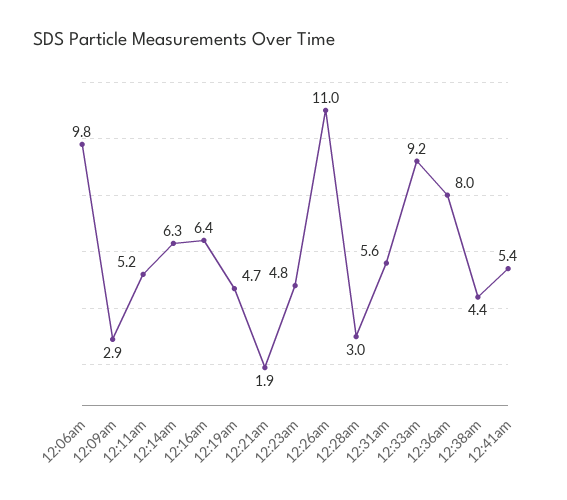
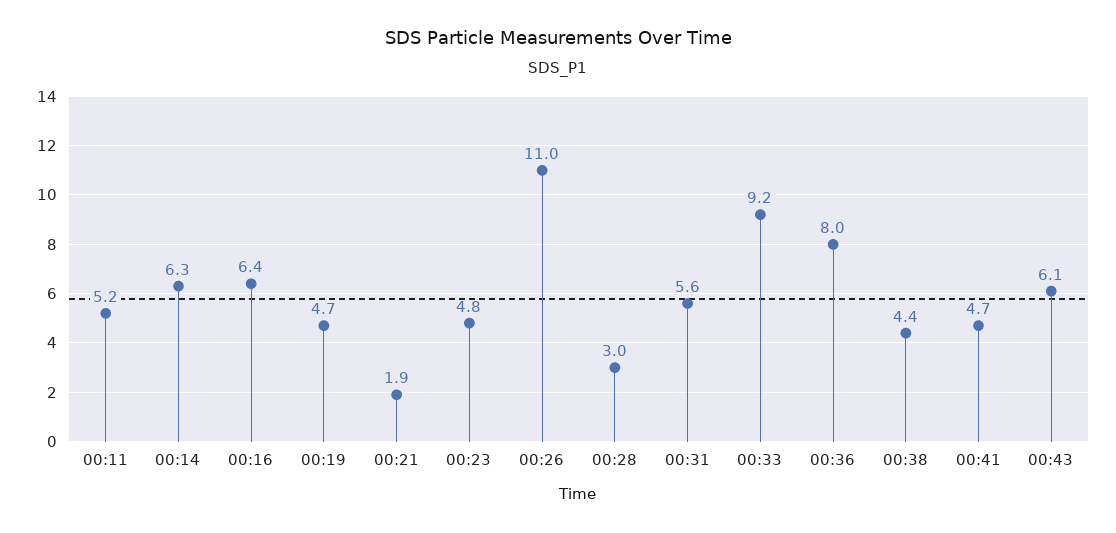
12:06am: 9.8 -> none
12:09am: 2.9 -> none
12:41am: 5.4 -> 4.7
00:43: none -> 6.1

